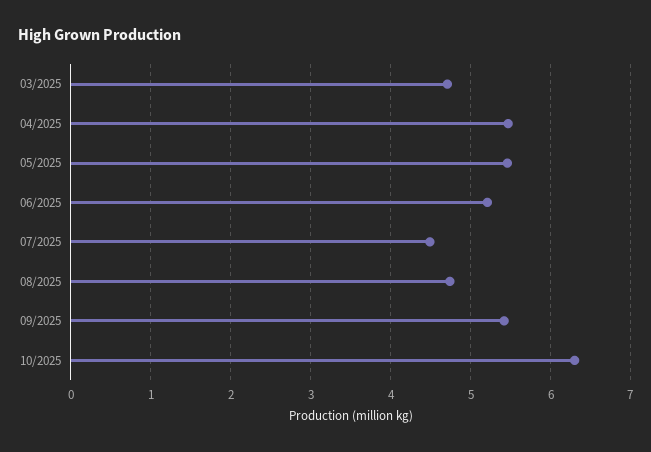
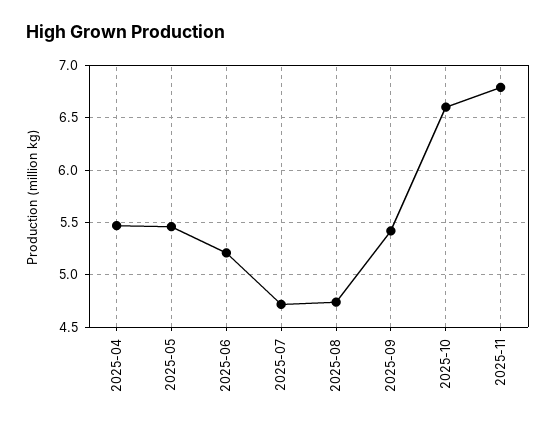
03/2025: 4.7 -> none
07/2025: 4.5 -> 4.7
10/2025: 6.3 -> 6.6
2025-11: none -> 6.8

